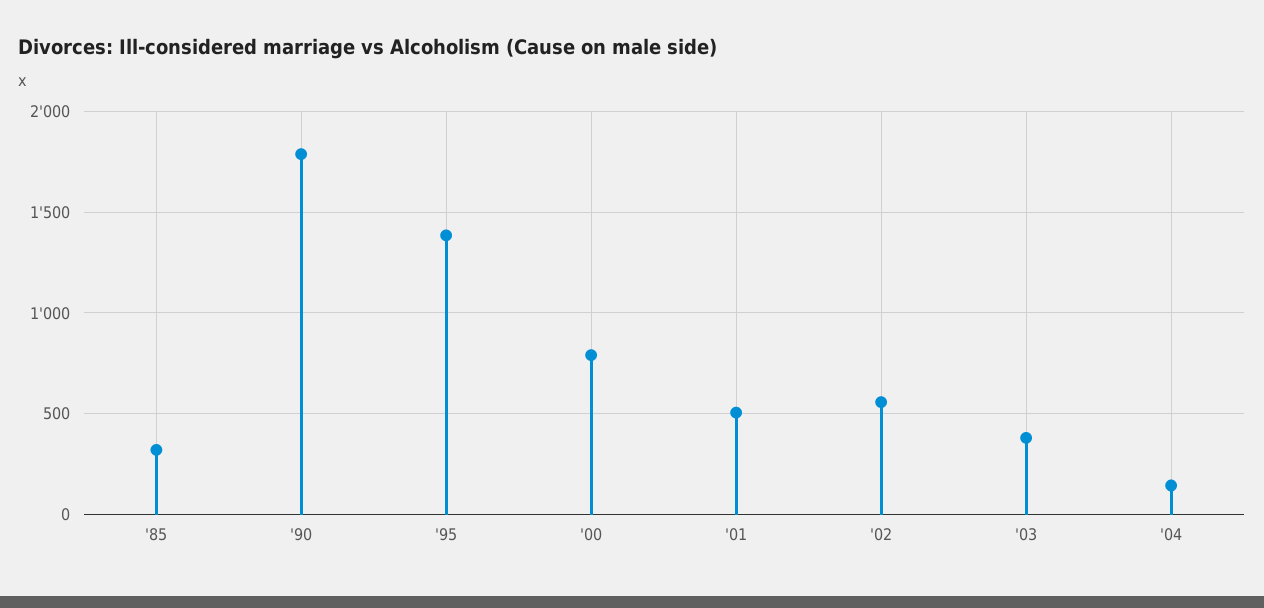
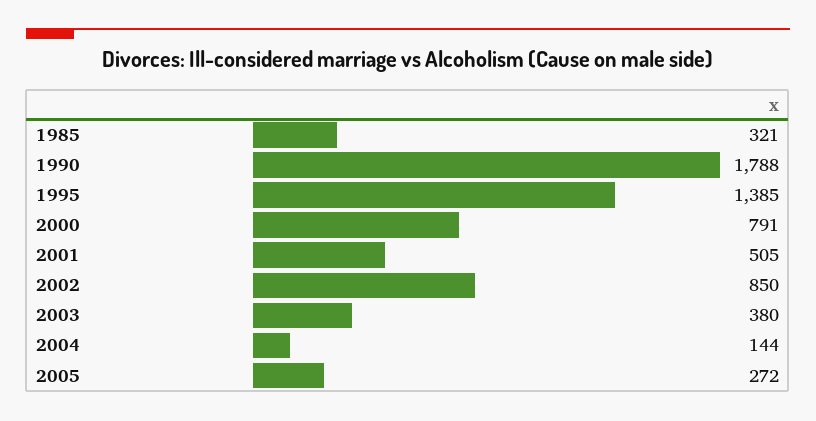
'02: 550 -> 850
2005: none -> 272

